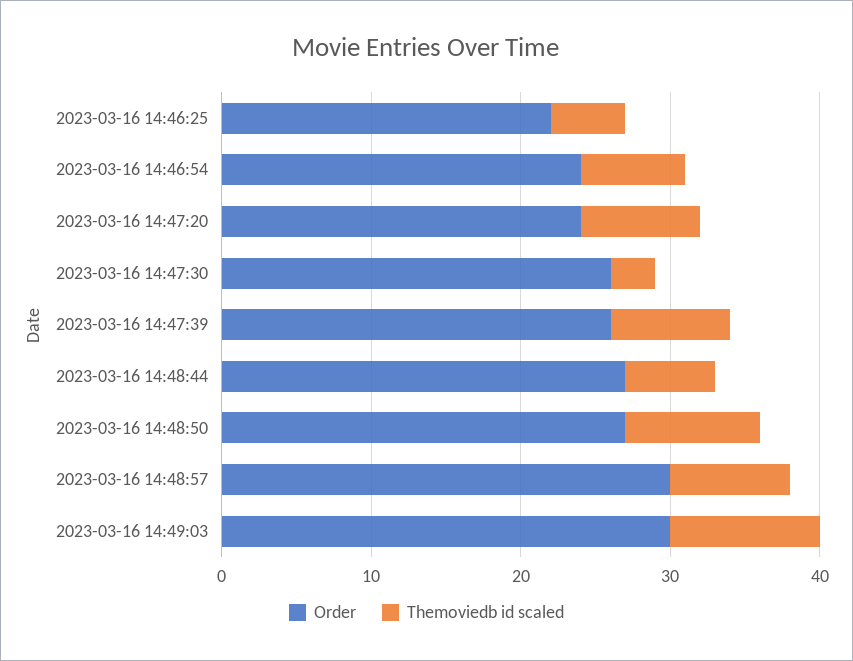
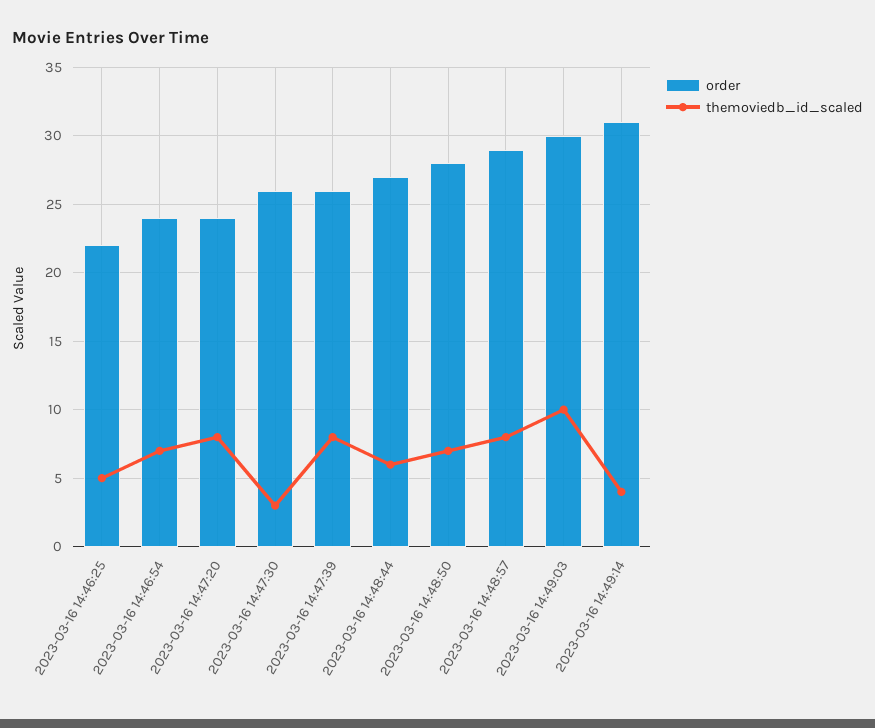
Order, 2023-03-16 14:48:50: 27 -> 28
Themoviedb id scaled, 2023-03-16 14:48:50: 9 -> 7
Order, 2023-03-16 14:48:57: 30 -> 29
Order, 2023-03-16 14:49:14: none -> 31
Themoviedb id scaled, 2023-03-16 14:49:14: none -> 4

